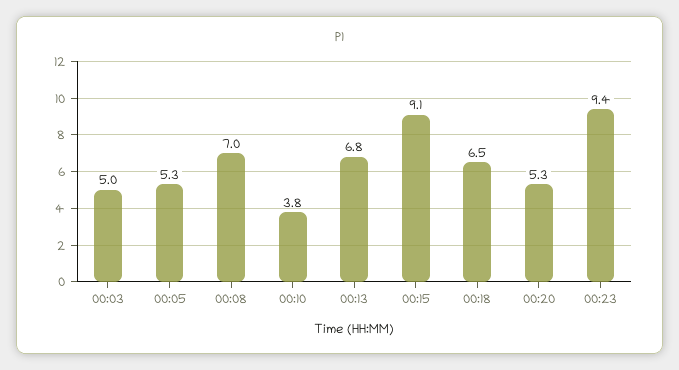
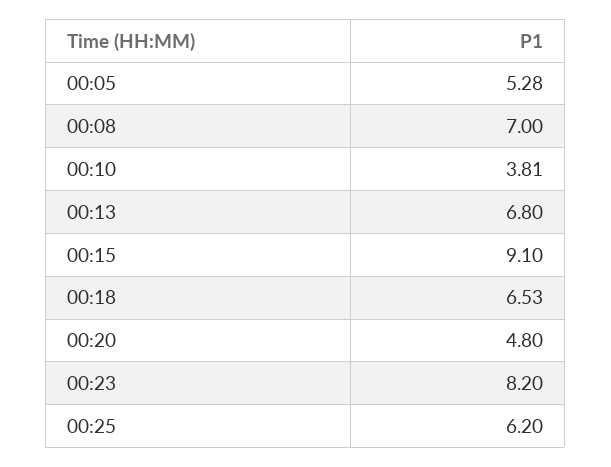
00:03: 5 -> none
00:20: 5.3 -> 4.8
00:23: 9.4 -> 8.2
00:25: none -> 6.2

